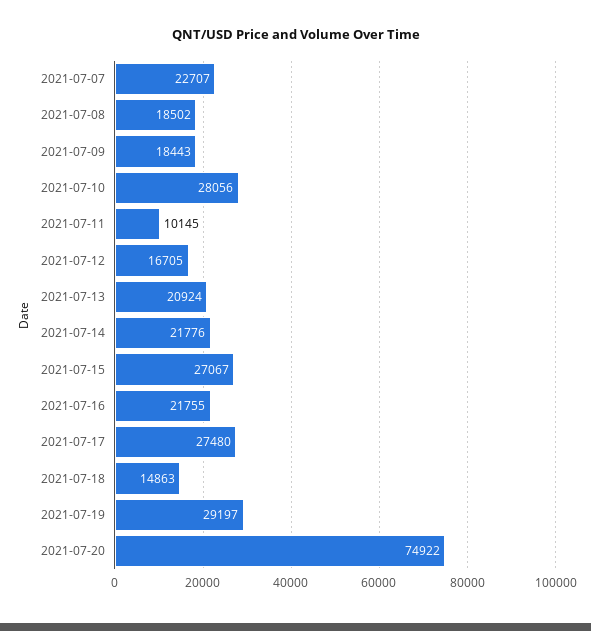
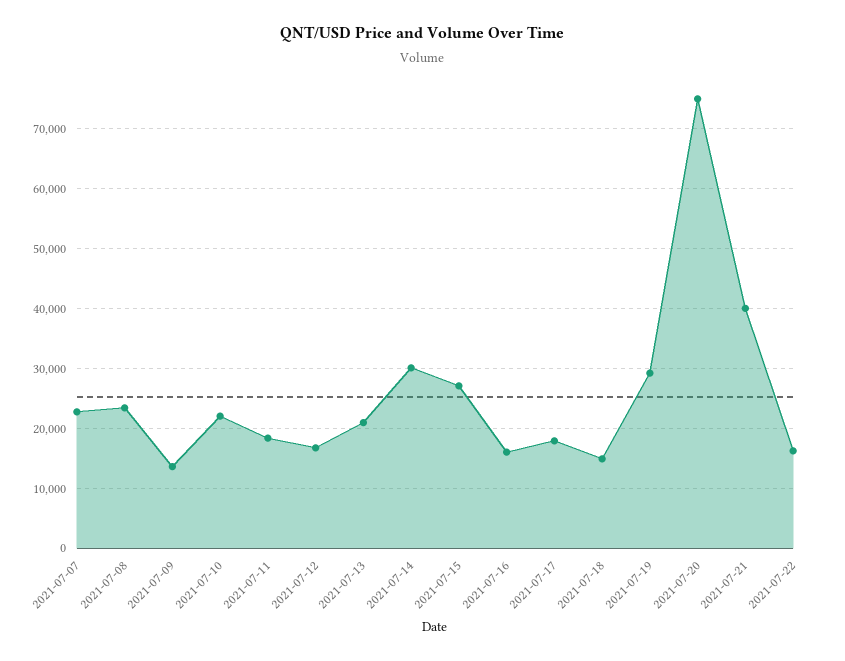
2021-07-08: 18502 -> 24000
2021-07-09: 18443 -> 14000
2021-07-10: 28056 -> 22000
2021-07-11: 10145 -> 18000
2021-07-14: 21776 -> 30000
2021-07-16: 21755 -> 16000
2021-07-17: 27480 -> 18000
2021-07-21: none -> 40000
2021-07-22: none -> 16000

